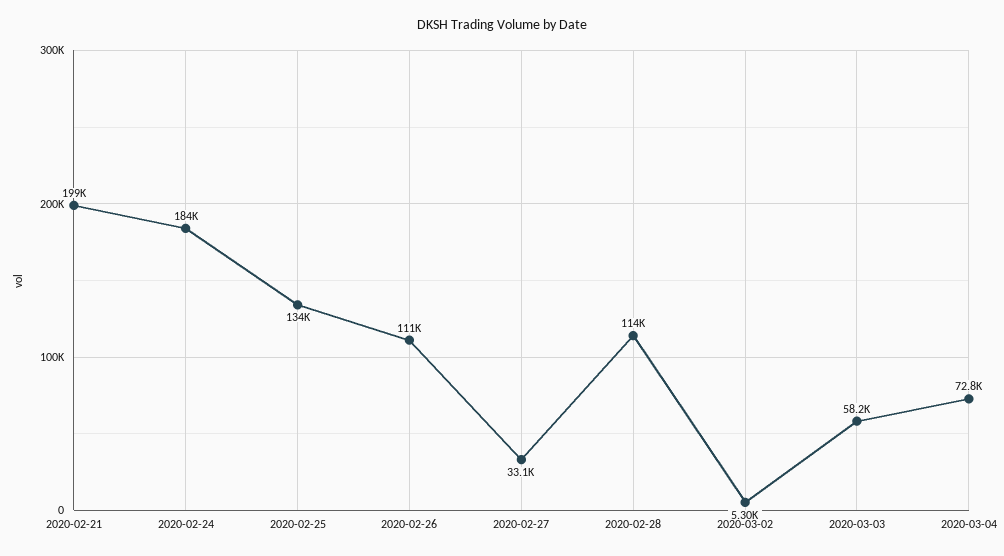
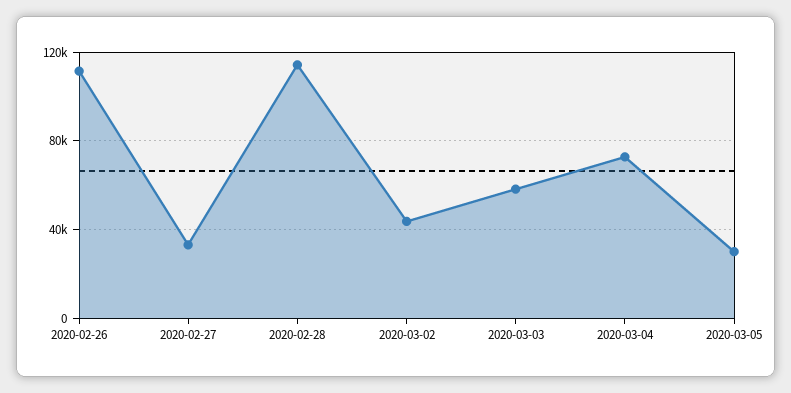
2020-02-21: 199000 -> none
2020-02-24: 184000 -> none
2020-02-25: 134000 -> none
2020-03-02: 5300 -> 45000
2020-03-05: none -> 30000

